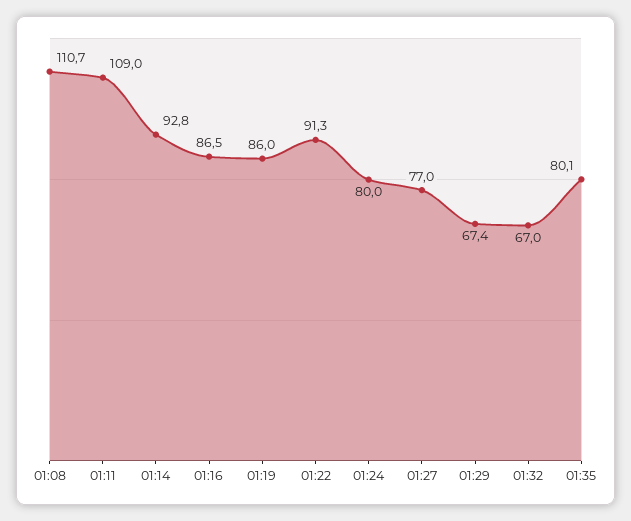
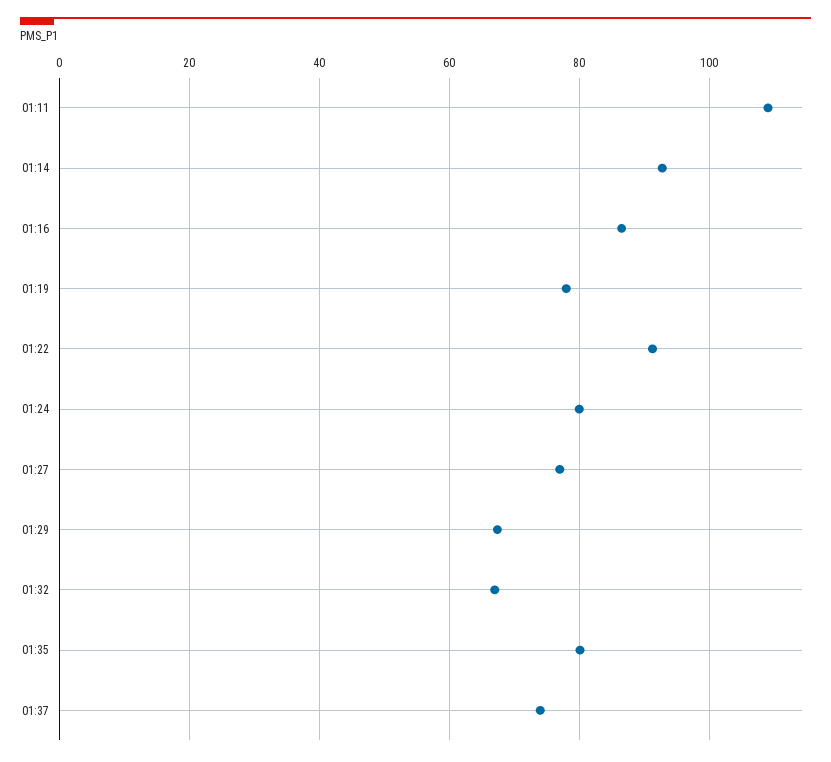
01:08: 110.7 -> none
01:19: 86 -> 78
01:37: none -> 74

